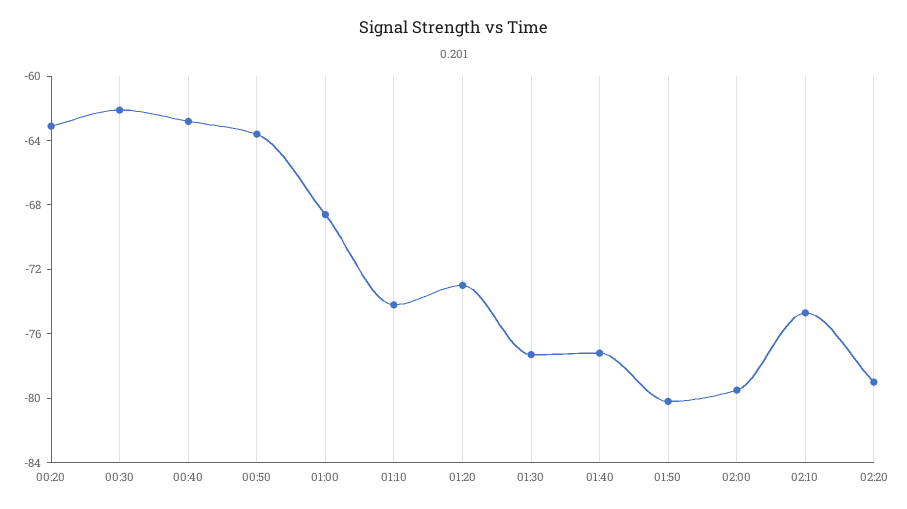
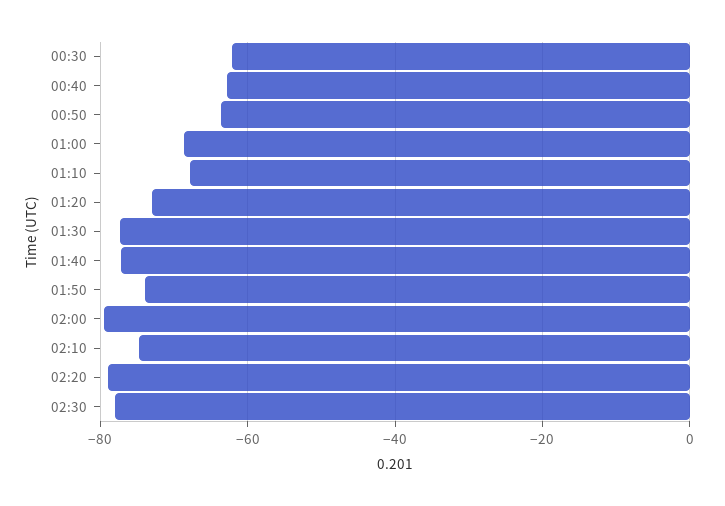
00:20: -63 -> none
01:10: -74 -> -68
01:50: -80 -> -74
02:30: none -> -78

